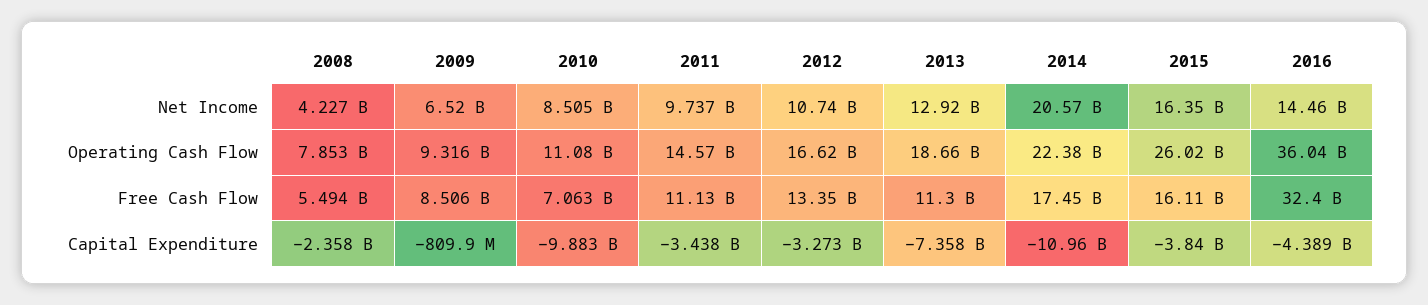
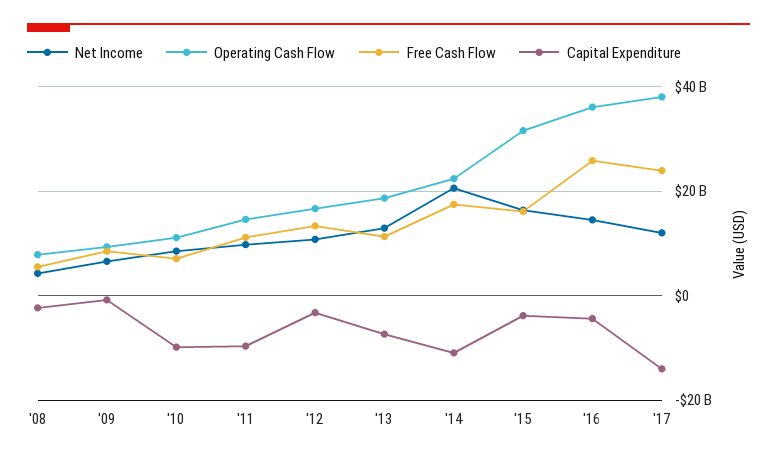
Operating Cash Flow, 2015: 26020000000 -> 32000000000
Free Cash Flow, 2016: 32400000000 -> 26000000000
Capital Expenditure, 2011: -3438000000 -> -10000000000
Net Income, '17: none -> 12000000000
Operating Cash Flow, '17: none -> 38000000000
Free Cash Flow, '17: none -> 24000000000
Capital Expenditure, '17: none -> -14000000000

